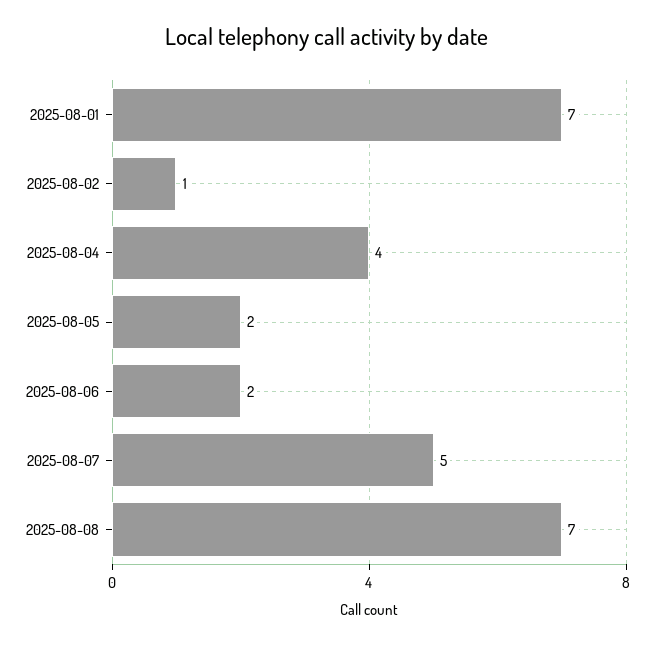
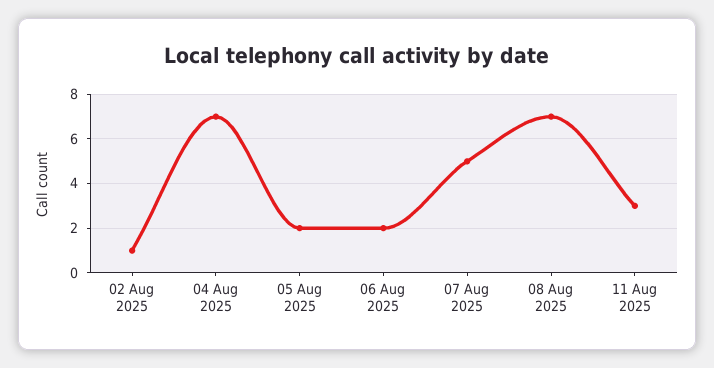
2025-08-01: 7 -> none
2025-08-04: 4 -> 7
11 Aug 2025: none -> 3

